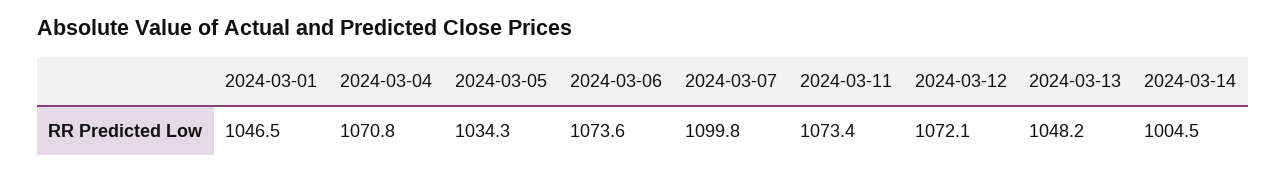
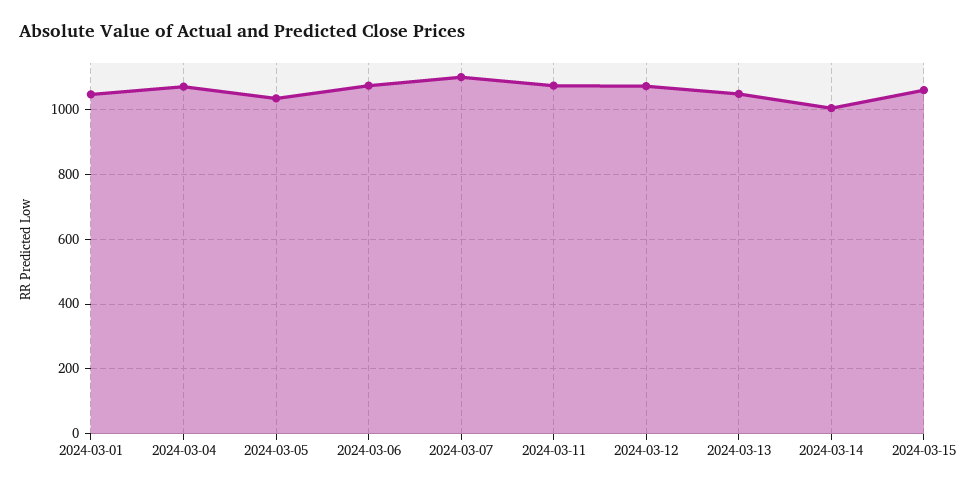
2024-03-15: none -> 1060

